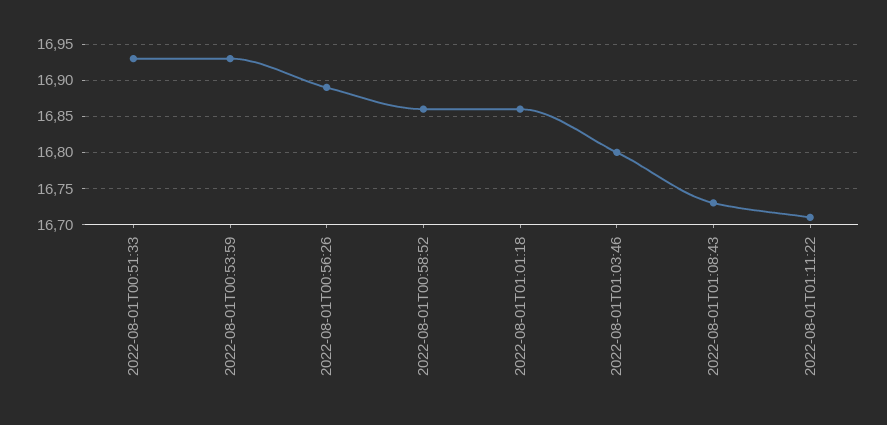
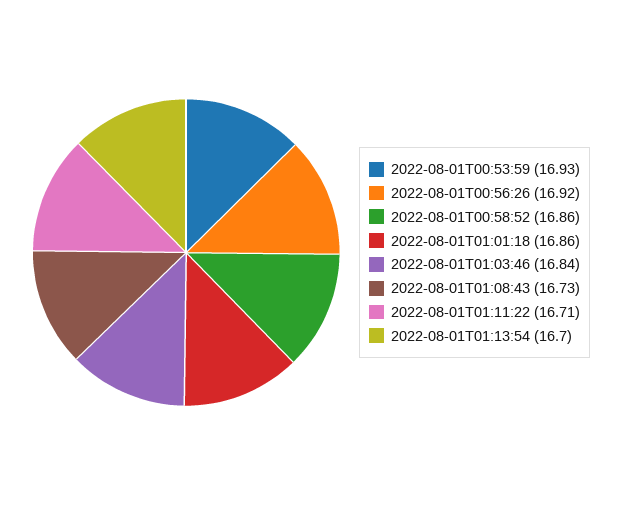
2022-08-01T00:51:33: 16.93 -> none
2022-08-01T00:56:26: 16.89 -> 16.92
2022-08-01T01:03:46: 16.8 -> 16.84
2022-08-01T01:13:54: none -> 16.7

